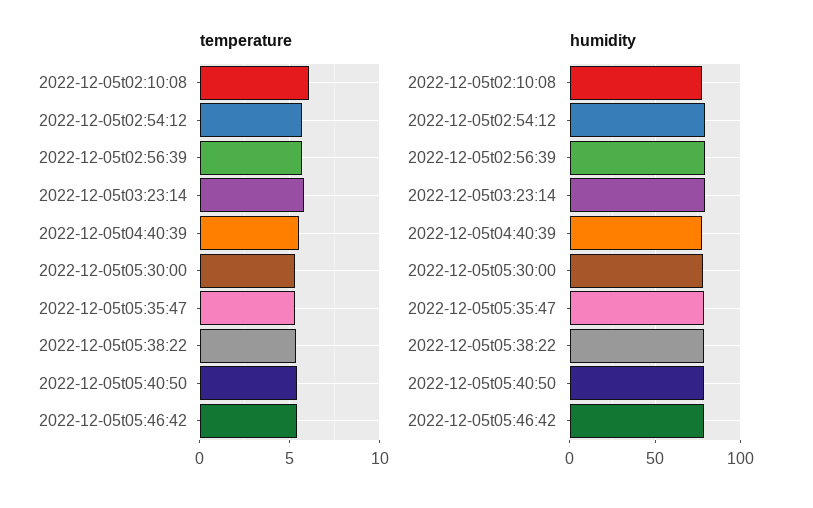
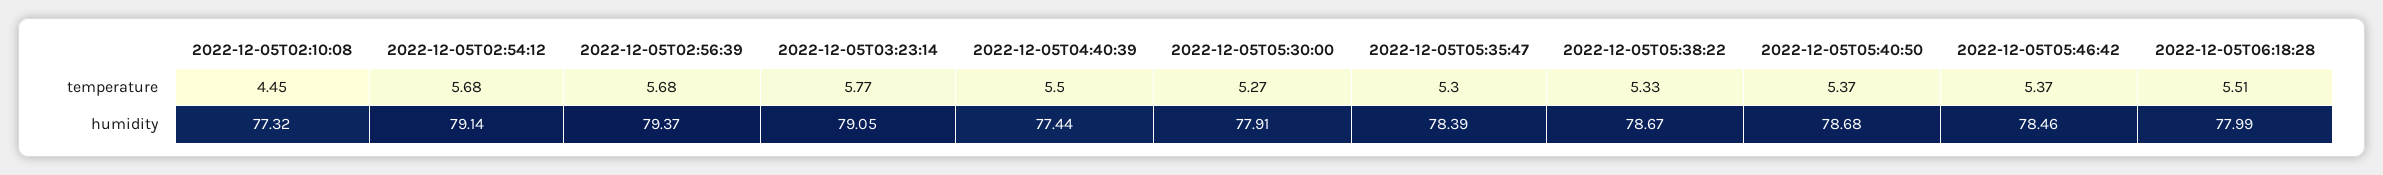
temperature, 2022-12-05t02:10:08: 6 -> 4.45
temperature, 2022-12-05T06:18:28: none -> 5.51
humidity, 2022-12-05T06:18:28: none -> 77.99

